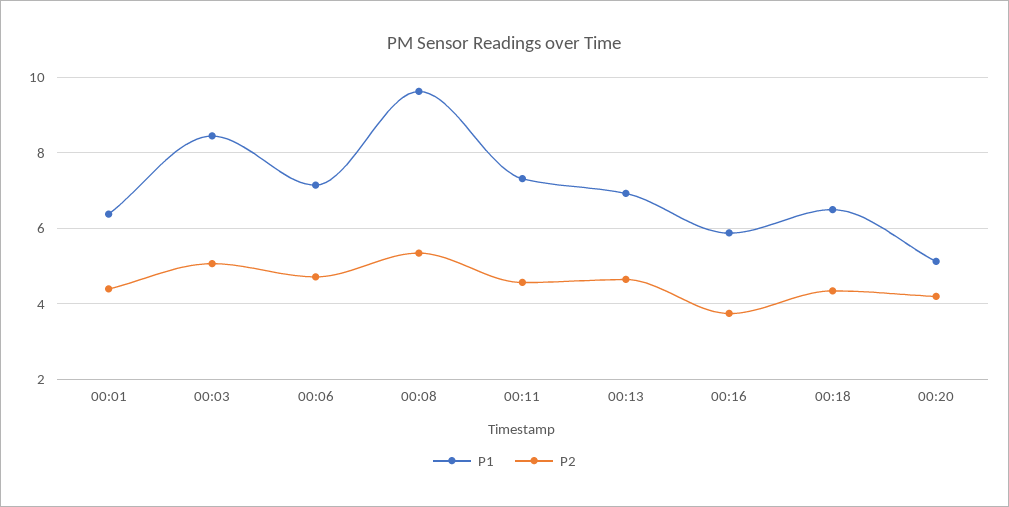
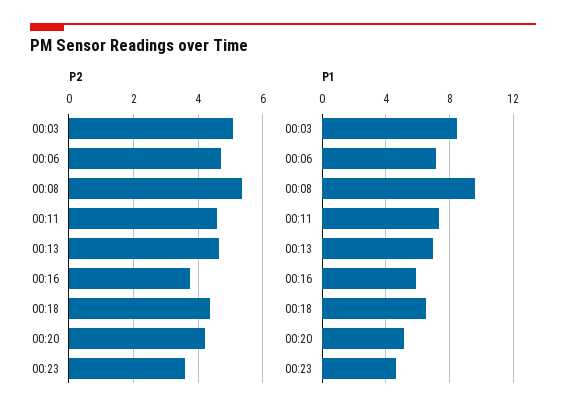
P1, 00:01: 6.4 -> none
P2, 00:01: 4.4 -> none
P2, 00:23: none -> 3.6
P1, 00:23: none -> 4.5

